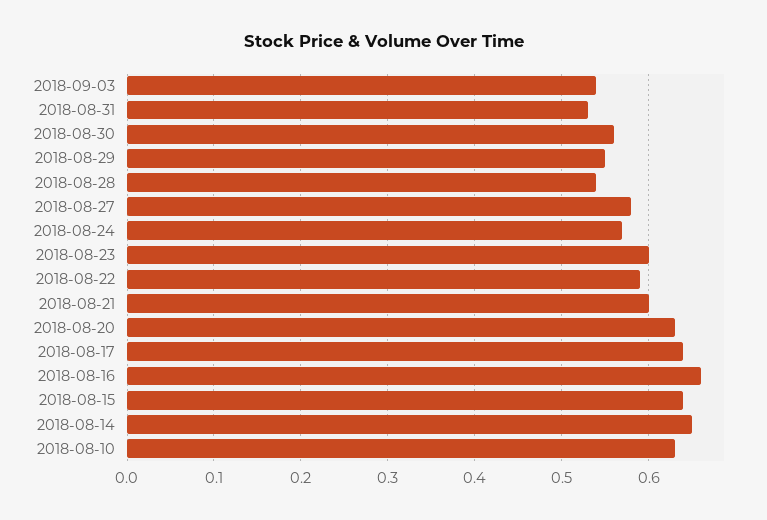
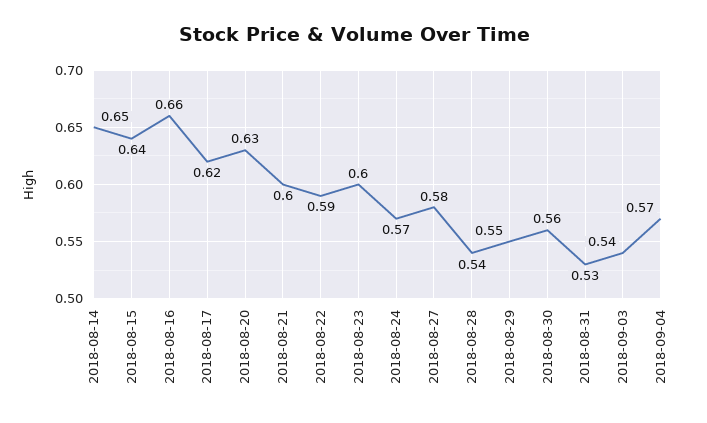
2018-08-17: 0.64 -> 0.62
2018-08-10: 0.63 -> none
2018-09-04: none -> 0.57

